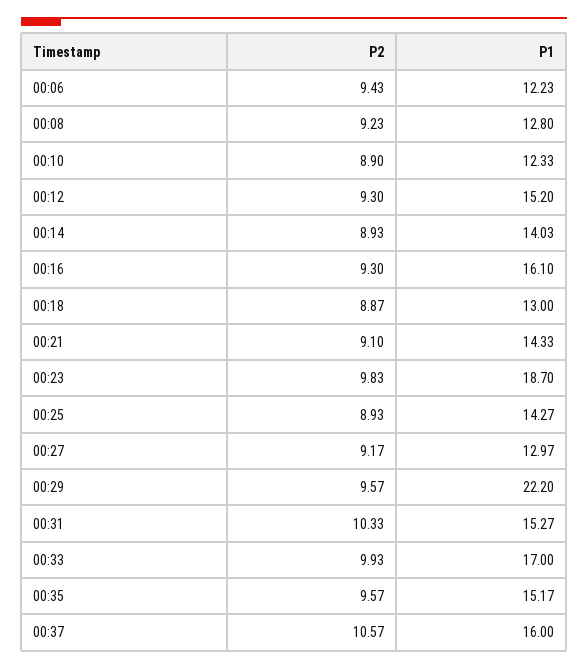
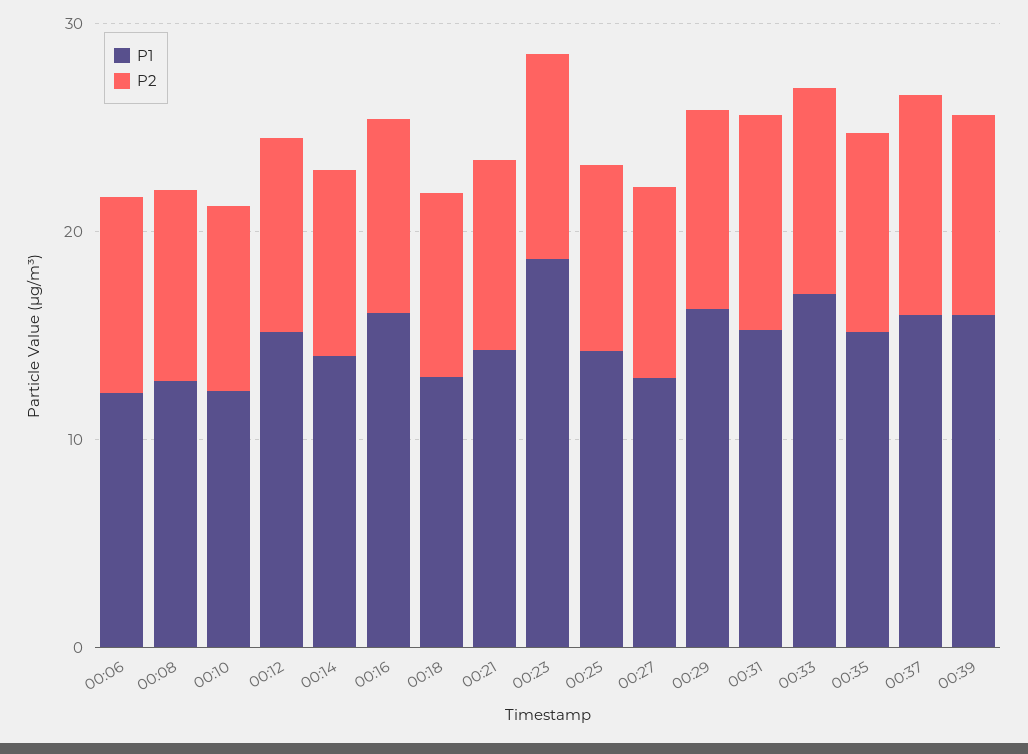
P1, 00:29: 22.2 -> 16
P1, 00:39: none -> 16
P2, 00:39: none -> 10

